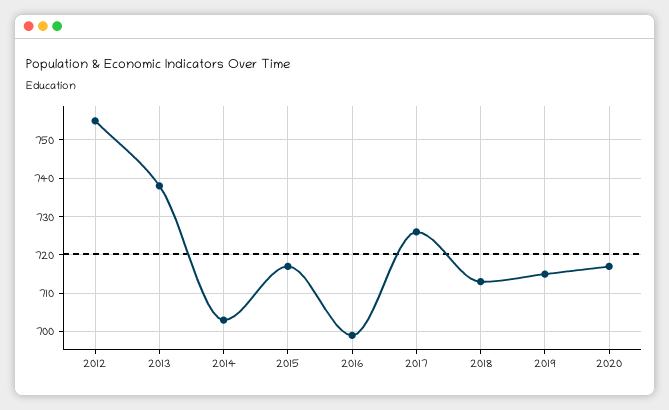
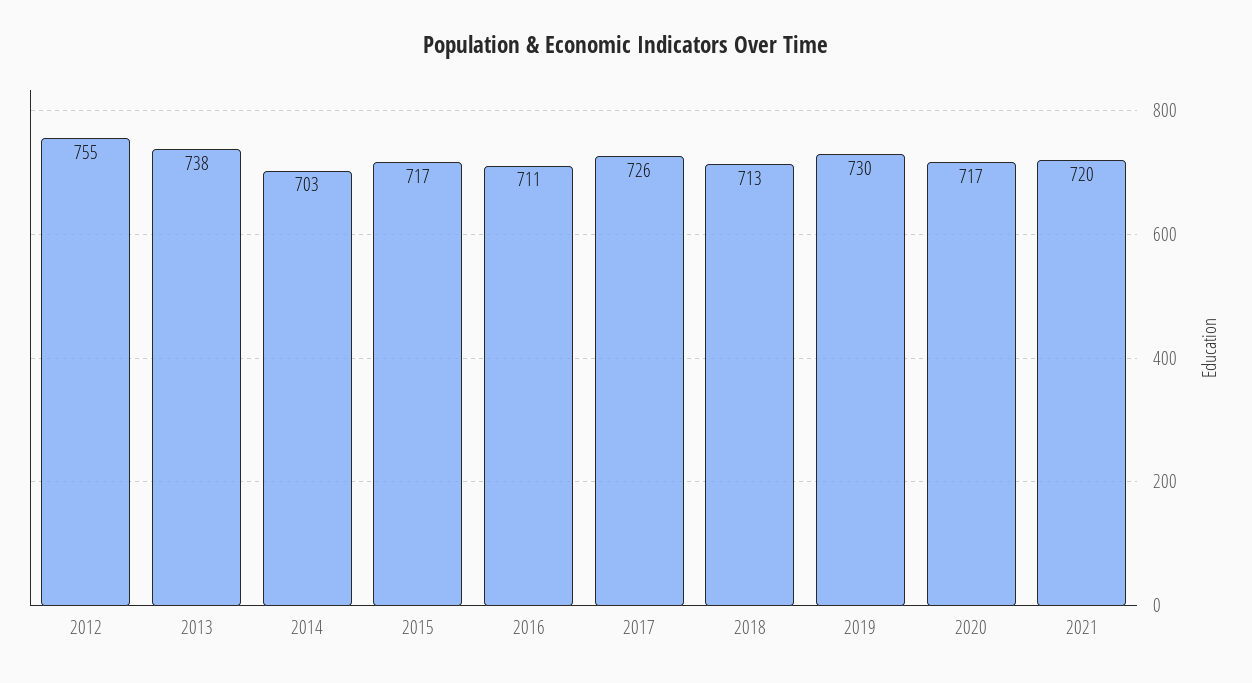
2016: 700 -> 711
2019: 715 -> 730
2021: none -> 720

